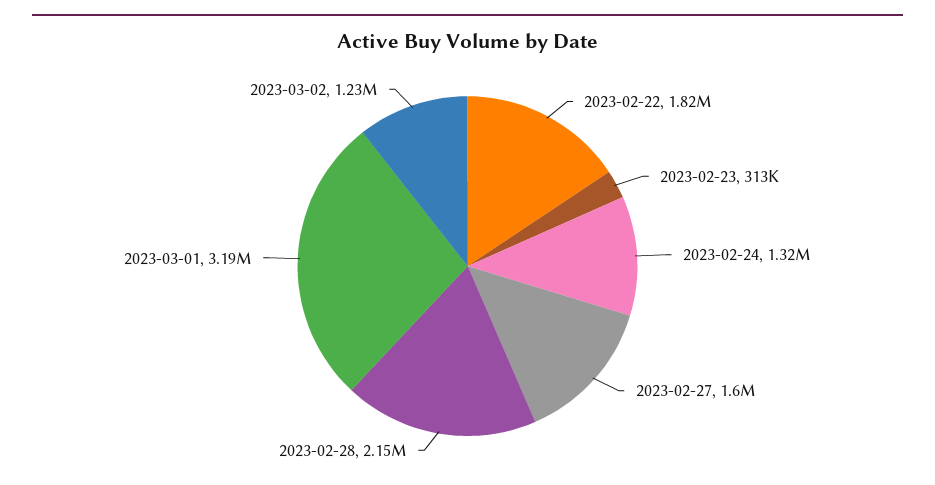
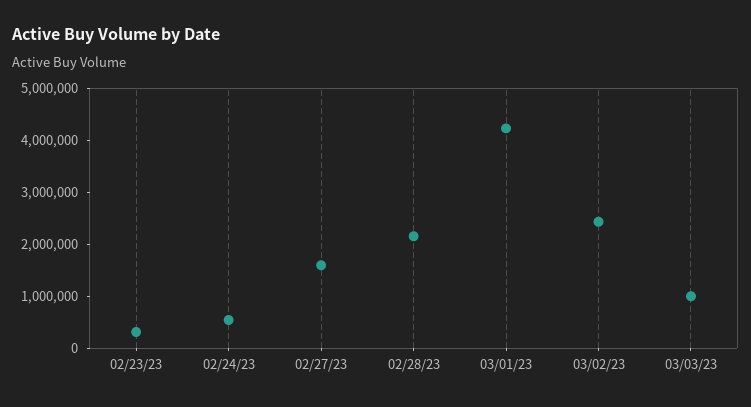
2023-02-22: 1820000 -> none
2023-02-24: 1320000 -> 600000
2023-03-01: 3190000 -> 4200000
2023-03-02: 1230000 -> 2400000
03/03/23: none -> 1000000

